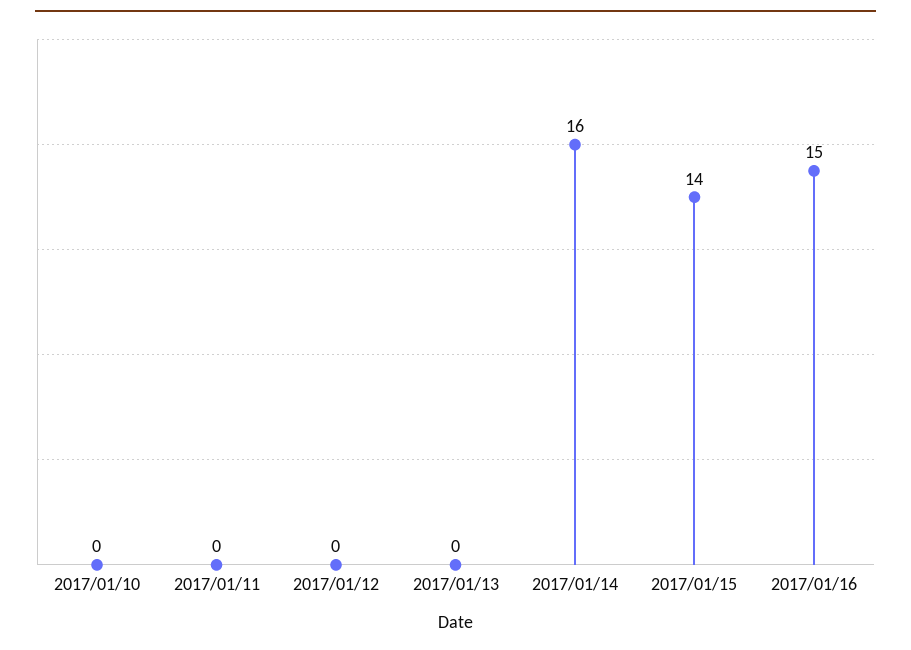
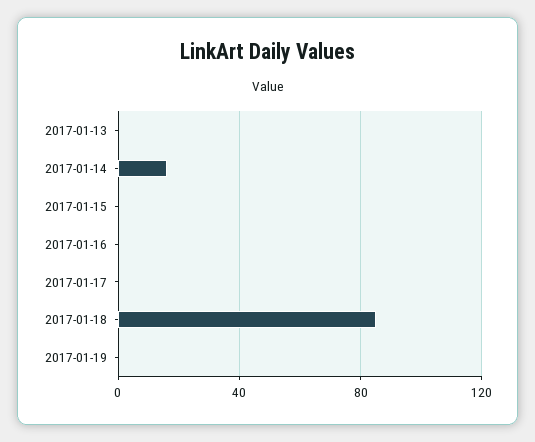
2017/01/10: 0 -> none
2017/01/11: 0 -> none
2017/01/12: 0 -> none
2017/01/15: 14 -> 0
2017/01/16: 15 -> 0
2017-01-17: none -> 0
2017-01-18: none -> 85
2017-01-19: none -> 0

